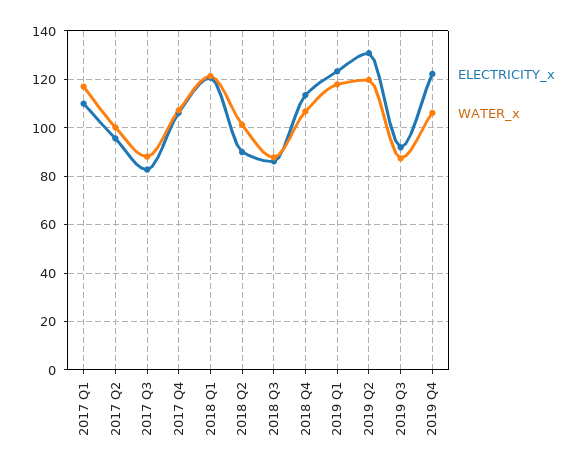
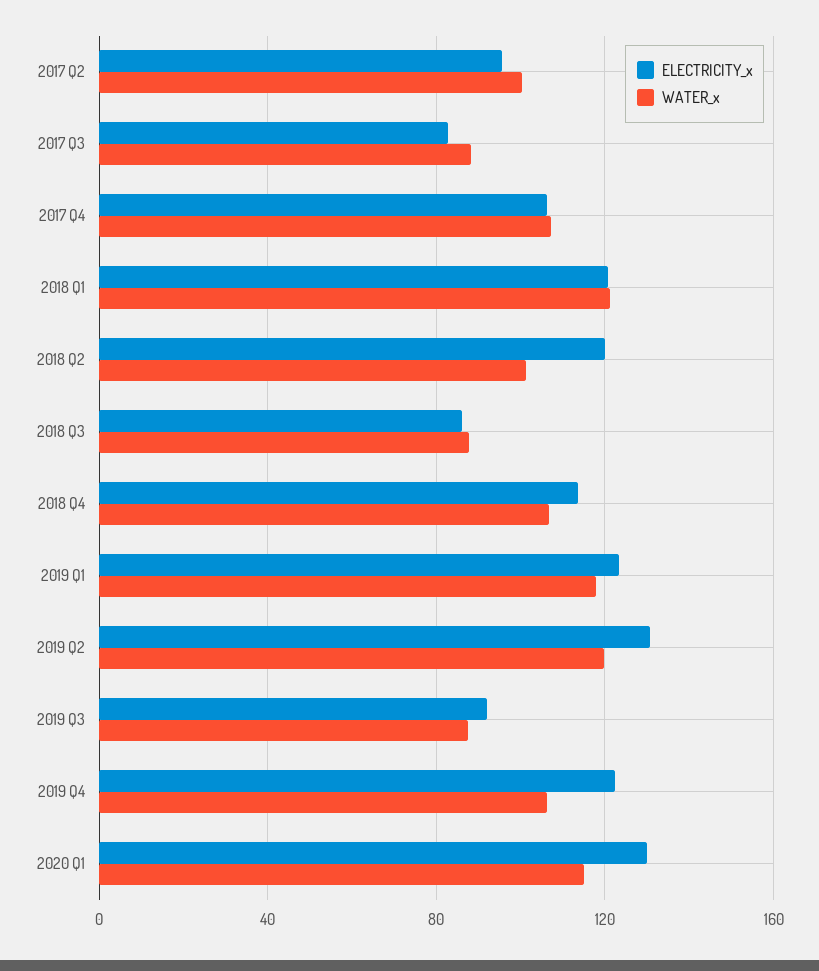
ELECTRICITY_x, 2017 Q1: 110 -> none
WATER_x, 2017 Q1: 117.5 -> none
ELECTRICITY_x, 2018 Q2: 90 -> 120
ELECTRICITY_x, 2020 Q1: none -> 130
WATER_x, 2020 Q1: none -> 115

